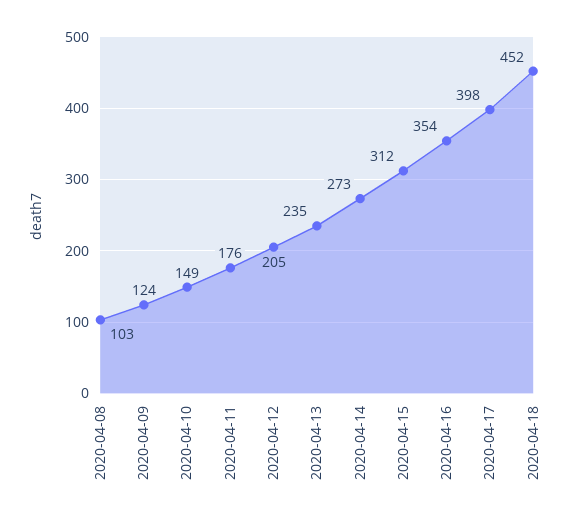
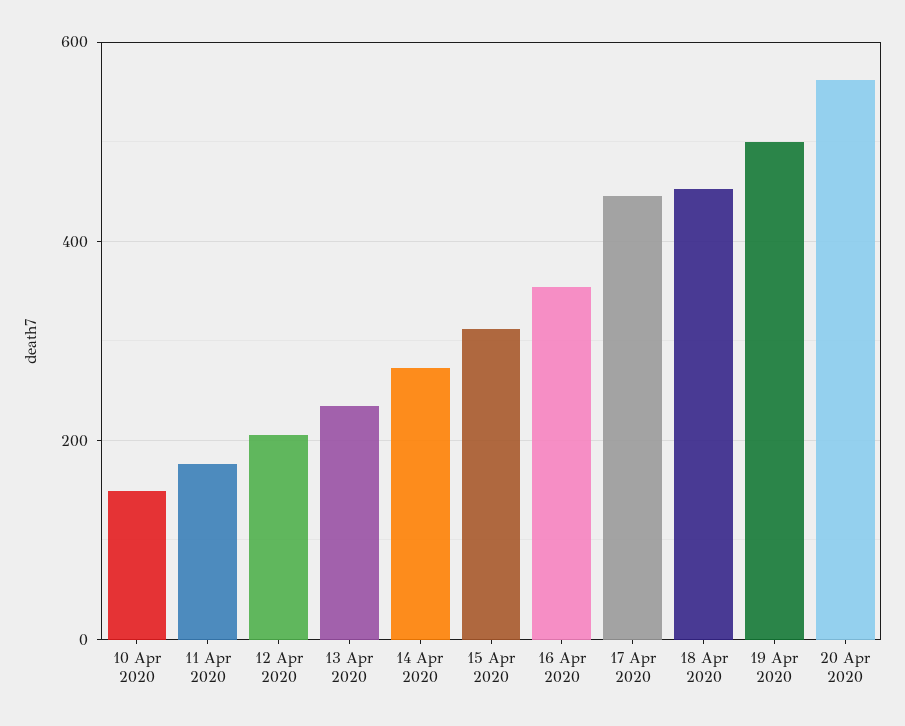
2020-04-08: 103 -> none
2020-04-09: 124 -> none
2020-04-17: 398 -> 440
19 Apr 2020: none -> 500
20 Apr 2020: none -> 560

